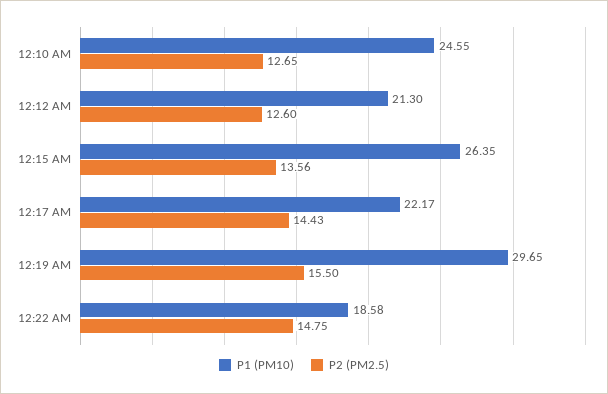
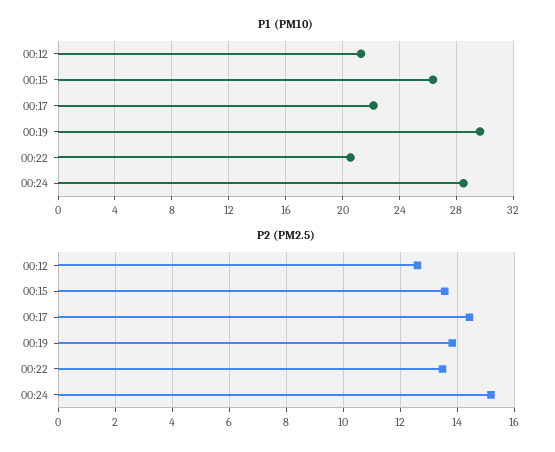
P1 (PM10), 12:10 AM: 24.55 -> none
P2 (PM2.5), 12:10 AM: 12.65 -> none
P2 (PM2.5), 12:19 AM: 15.5 -> 13.75
P1 (PM10), 12:22 AM: 18.58 -> 20.5
P2 (PM2.5), 12:22 AM: 14.75 -> 13.5
P1 (PM10), 00:24: none -> 28.5
P2 (PM2.5), 00:24: none -> 15.25

